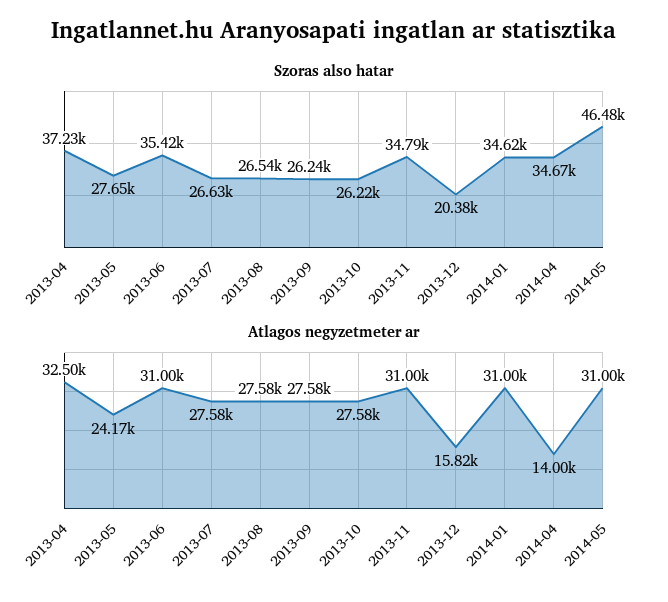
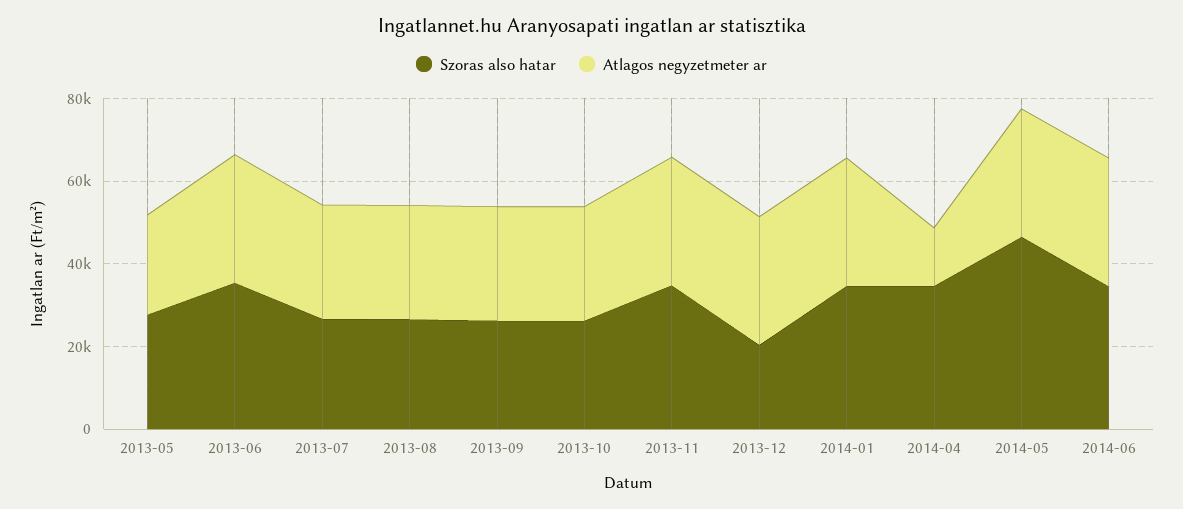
Szoras also hatar, 2013-04: 37230 -> none
Atlagos negyzetmeter ar, 2013-04: 32500 -> none
Atlagos negyzetmeter ar, 2013-12: 15820 -> 30000
Szoras also hatar, 2014-06: none -> 35000
Atlagos negyzetmeter ar, 2014-06: none -> 30000

